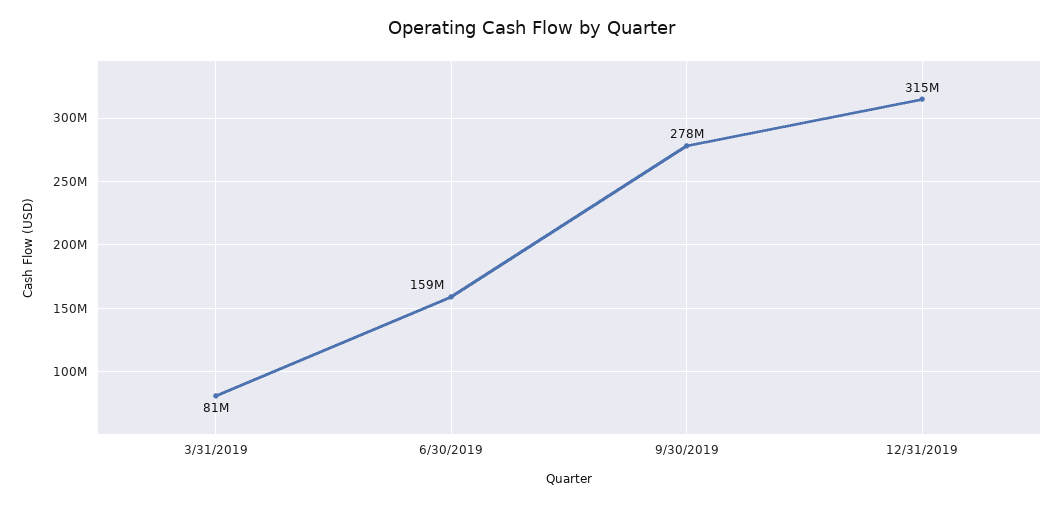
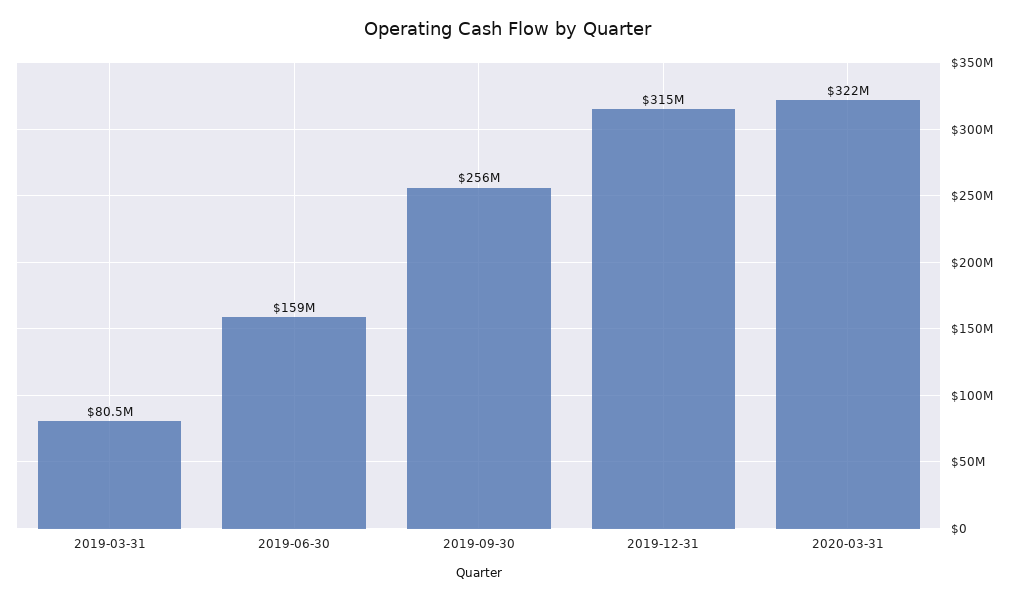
9/30/2019: 278000000 -> 256000000
2020-03-31: none -> 322000000

